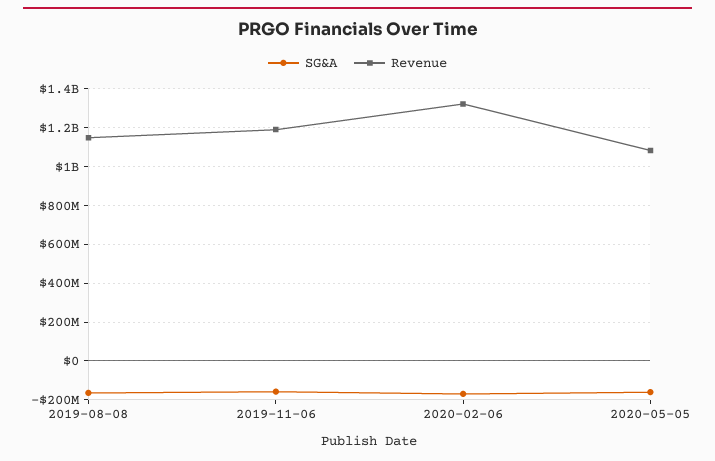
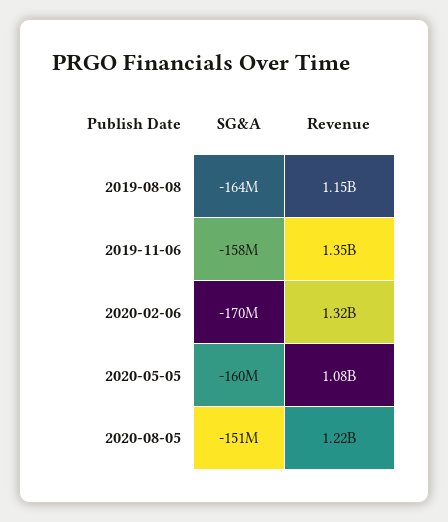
Revenue, 2019-11-06: 1200000000 -> 1350000000
SG&A, 2020-08-05: none -> -151000000
Revenue, 2020-08-05: none -> 1220000000

